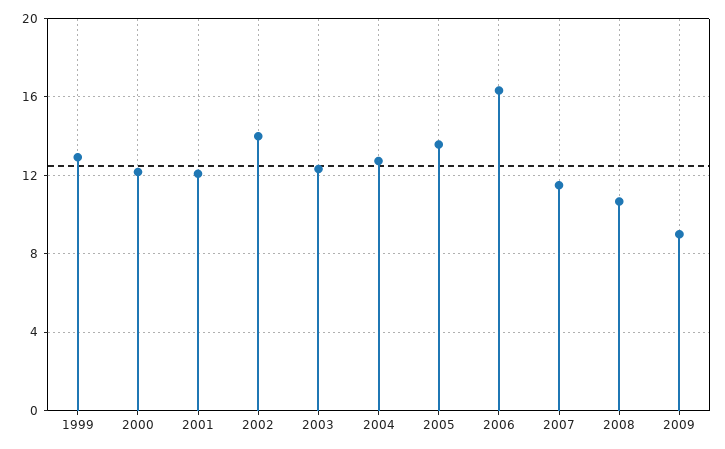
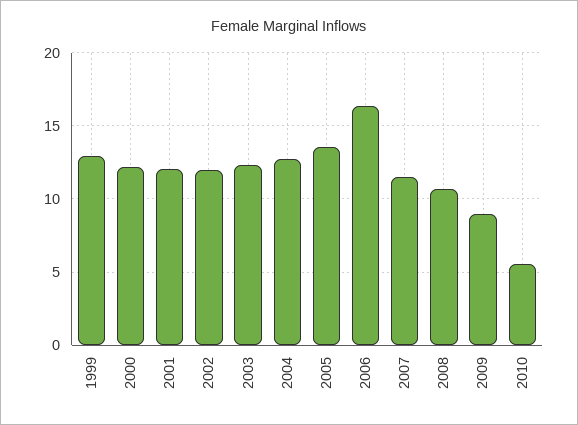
2002: 14 -> 12
2010: none -> 5.5

